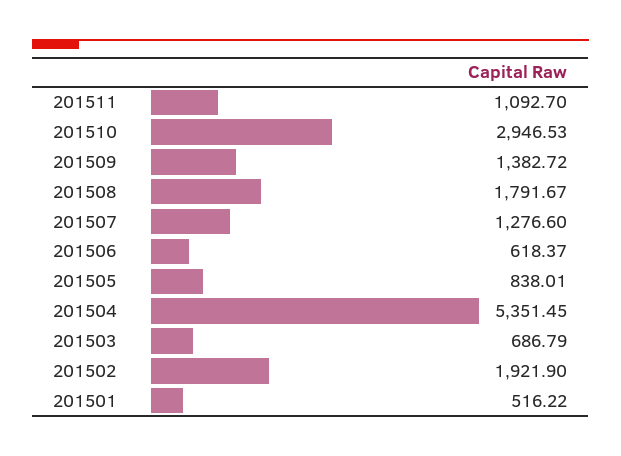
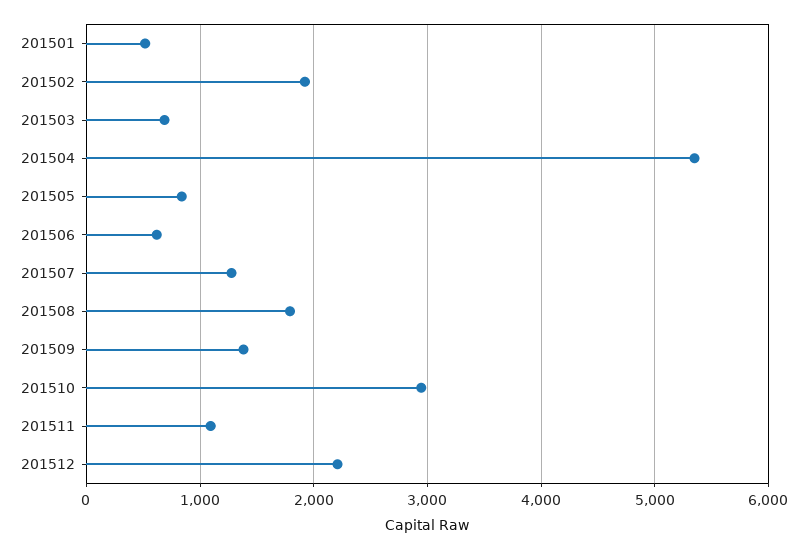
201512: none -> 2200

